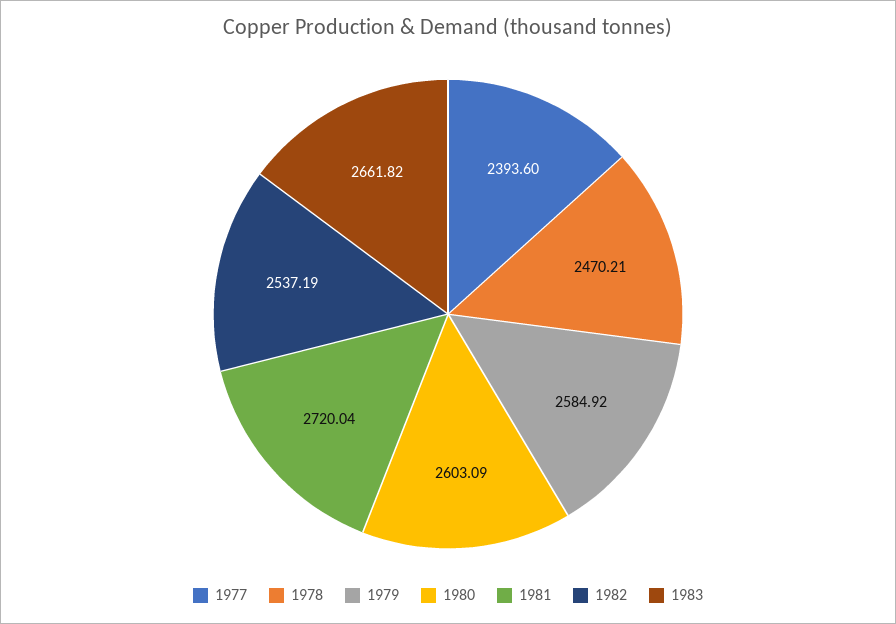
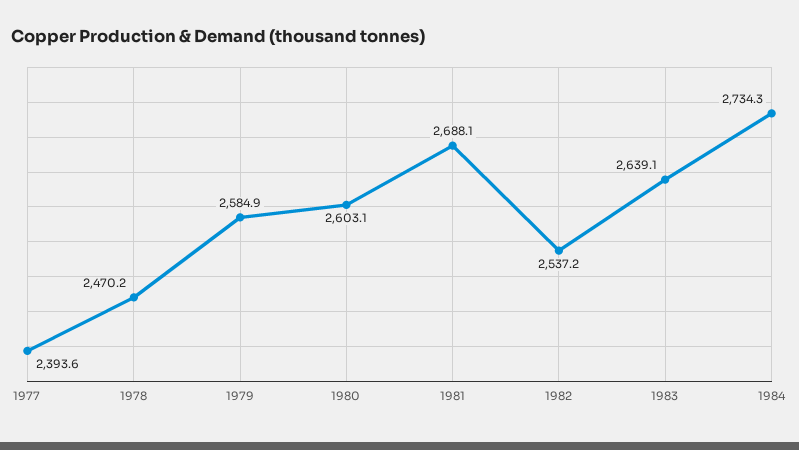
1981: 2720.04 -> 2688.1
1983: 2661.82 -> 2639.1
1984: none -> 2734.3

